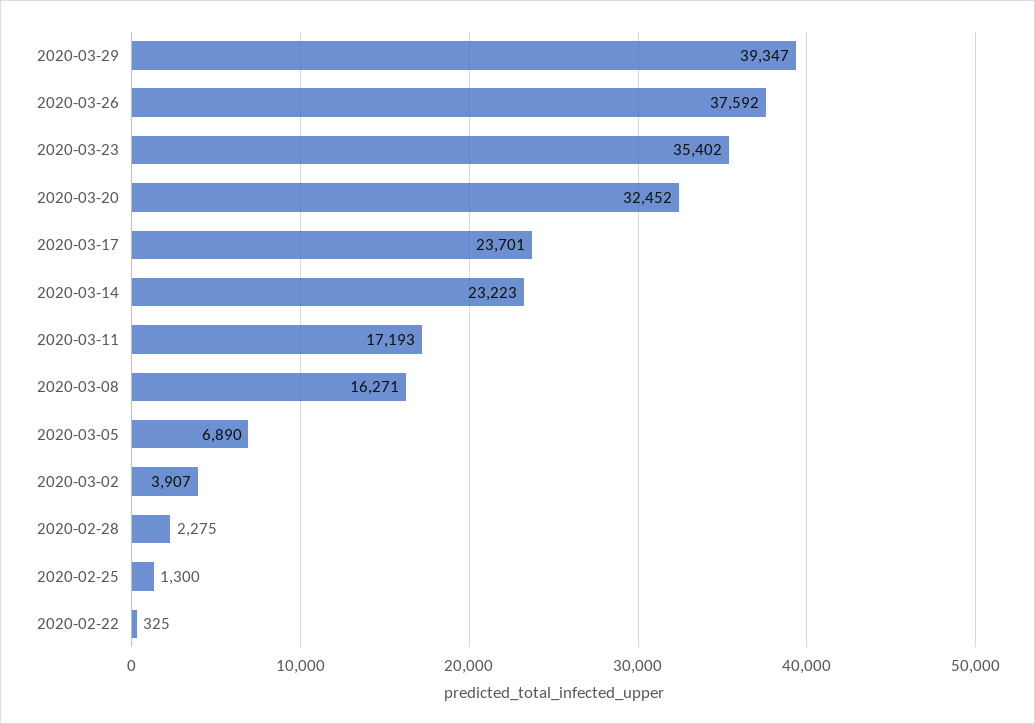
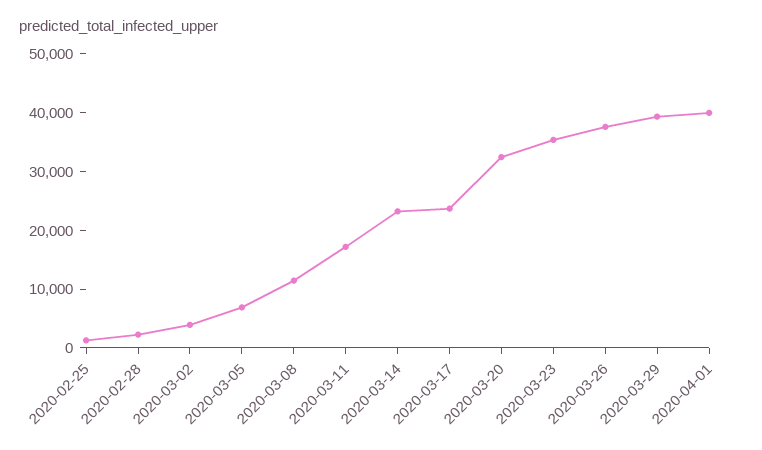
2020-03-08: 16271 -> 12000
2020-02-22: 325 -> none
2020-04-01: none -> 40000

